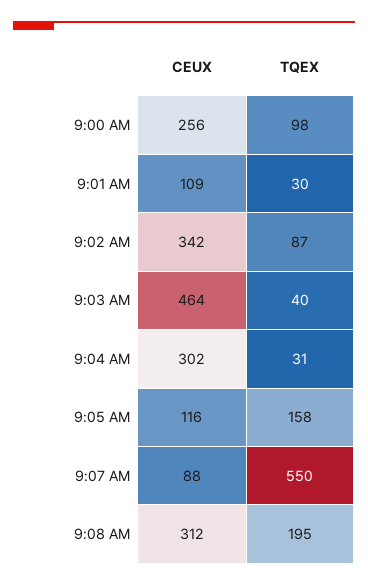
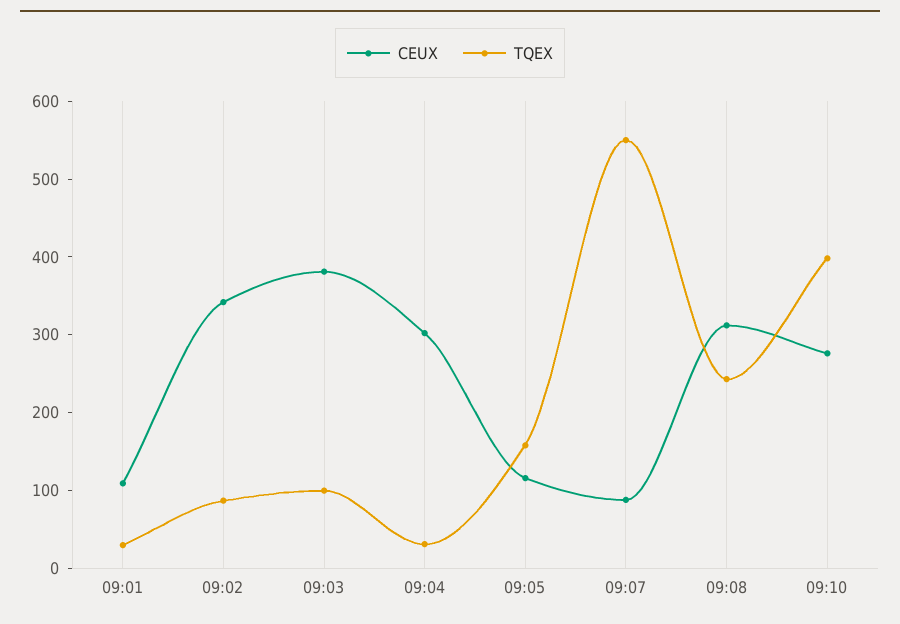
CEUX, 9:00 AM: 256 -> none
TQEX, 9:00 AM: 98 -> none
CEUX, 9:03 AM: 464 -> 380
TQEX, 9:03 AM: 40 -> 100
TQEX, 9:08 AM: 195 -> 240
CEUX, 09:10: none -> 280
TQEX, 09:10: none -> 400

